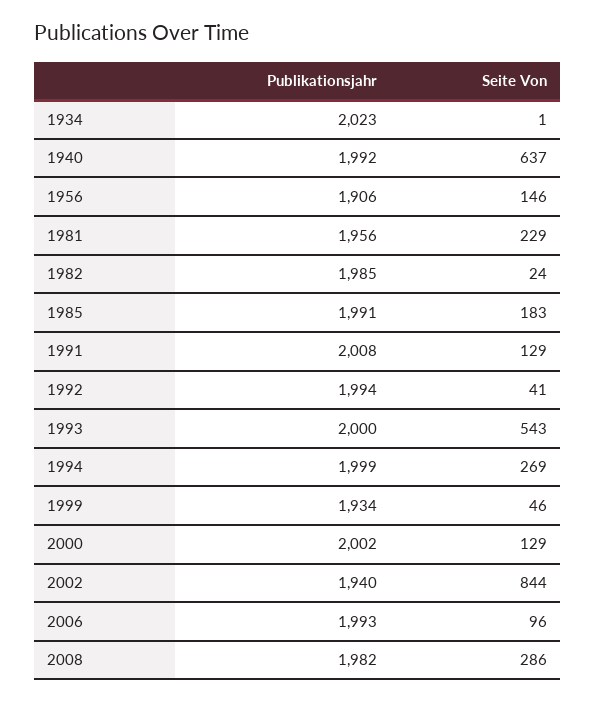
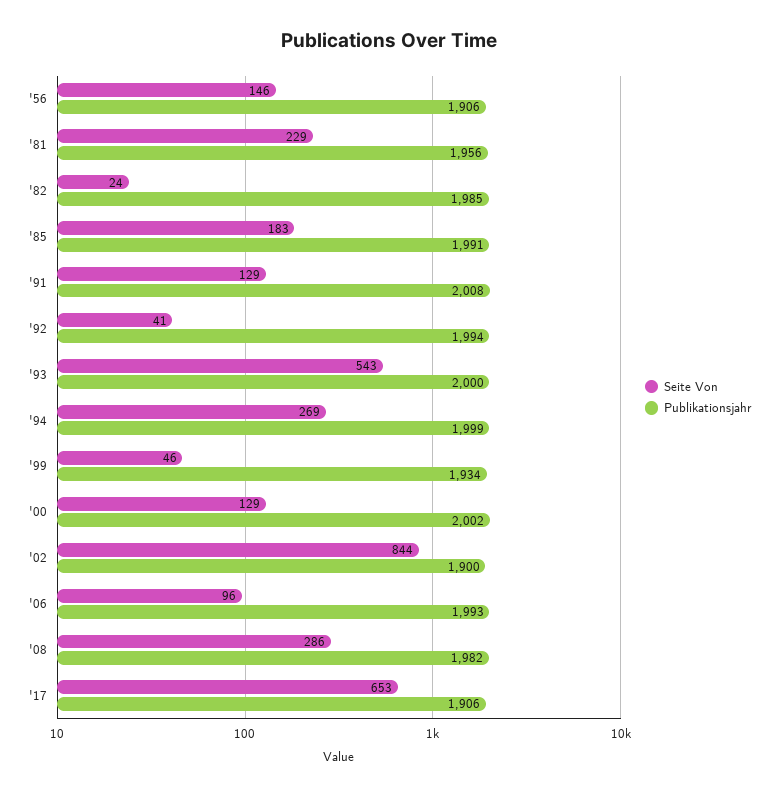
Publikationsjahr, 1934: 2023 -> none
Seite Von, 1934: 1 -> none
Publikationsjahr, 1940: 1992 -> none
Seite Von, 1940: 637 -> none
Publikationsjahr, 2002: 1940 -> 1900
Seite Von, '17: none -> 653
Publikationsjahr, '17: none -> 1906

